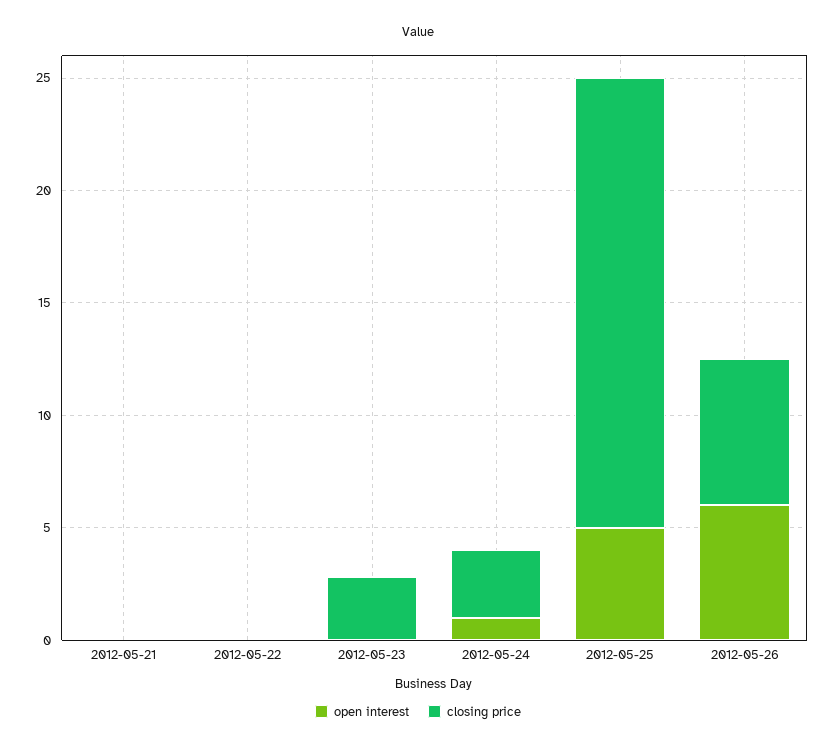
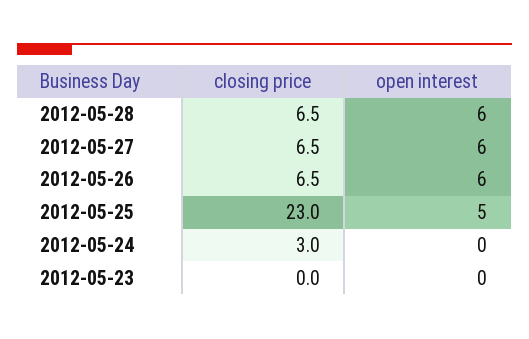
open interest, 2012-05-21: 0 -> none
closing price, 2012-05-21: 0 -> none
open interest, 2012-05-22: 0 -> none
closing price, 2012-05-22: 0 -> none
closing price, 2012-05-23: 3 -> 0
open interest, 2012-05-24: 1 -> 0
closing price, 2012-05-25: 20 -> 23
closing price, 2012-05-28: none -> 6.5
open interest, 2012-05-28: none -> 6
closing price, 2012-05-27: none -> 6.5
open interest, 2012-05-27: none -> 6

